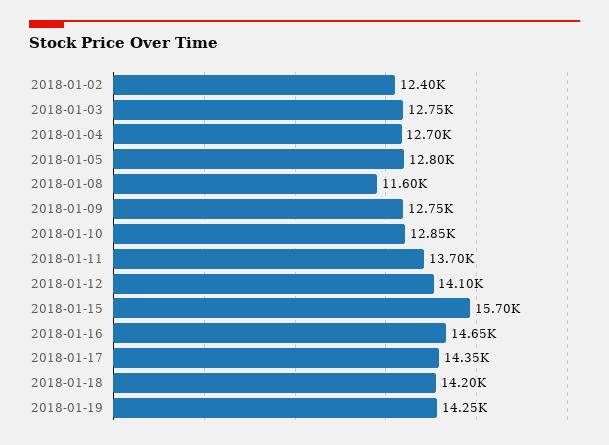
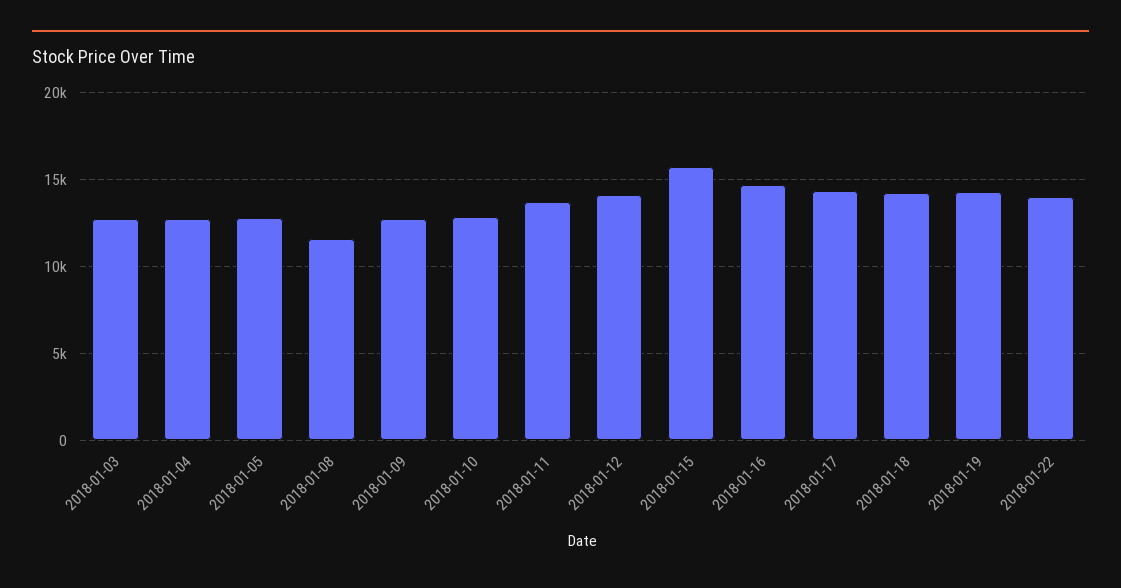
2018-01-02: 12400 -> none
2018-01-22: none -> 14000

